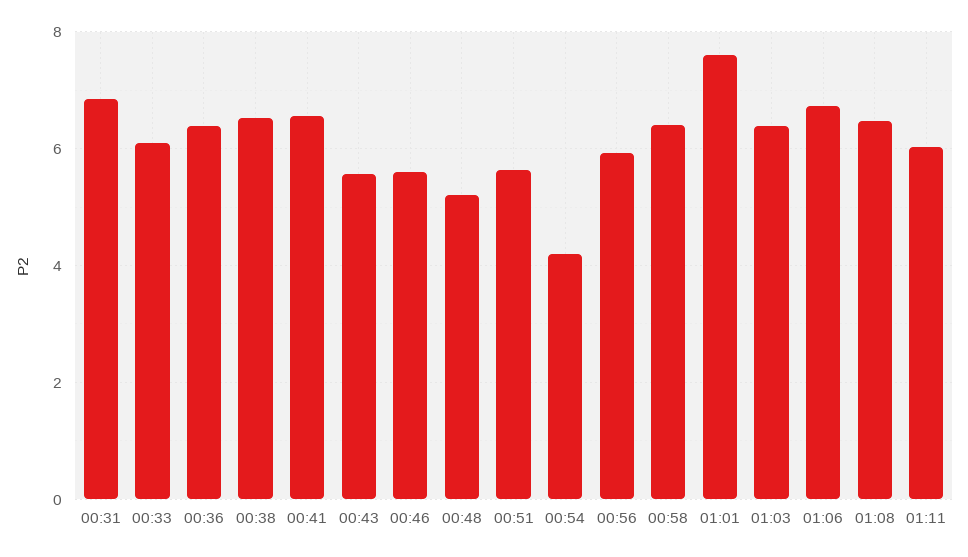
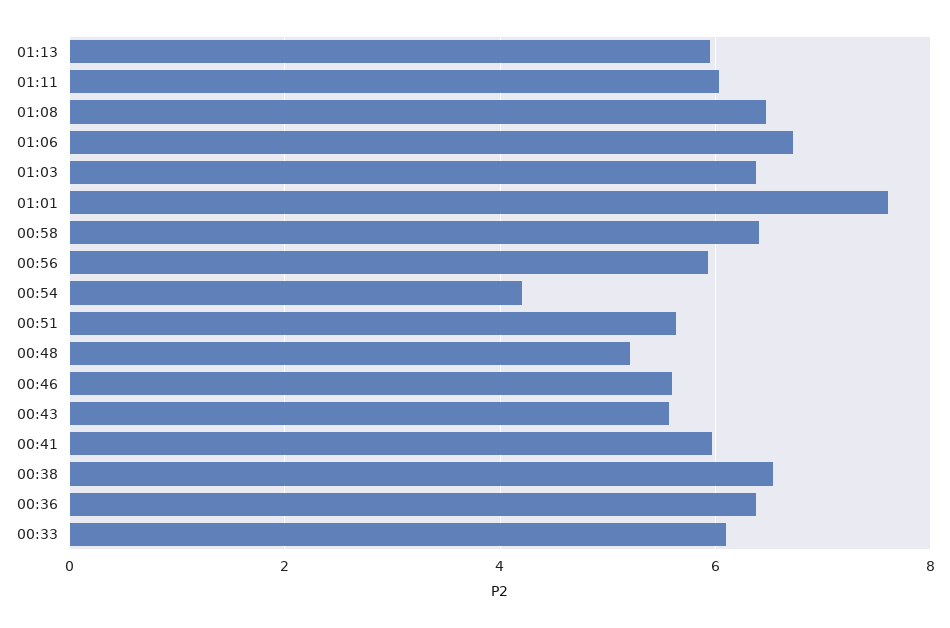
00:31: 6.8 -> none
00:41: 6.6 -> 6
01:13: none -> 6

